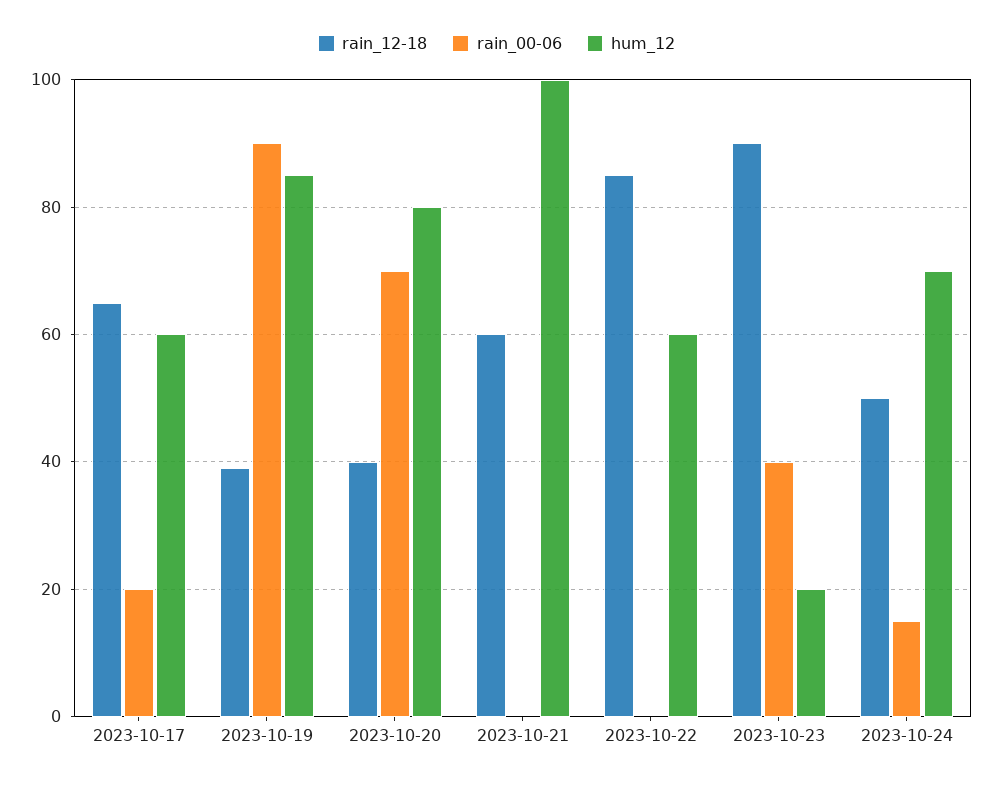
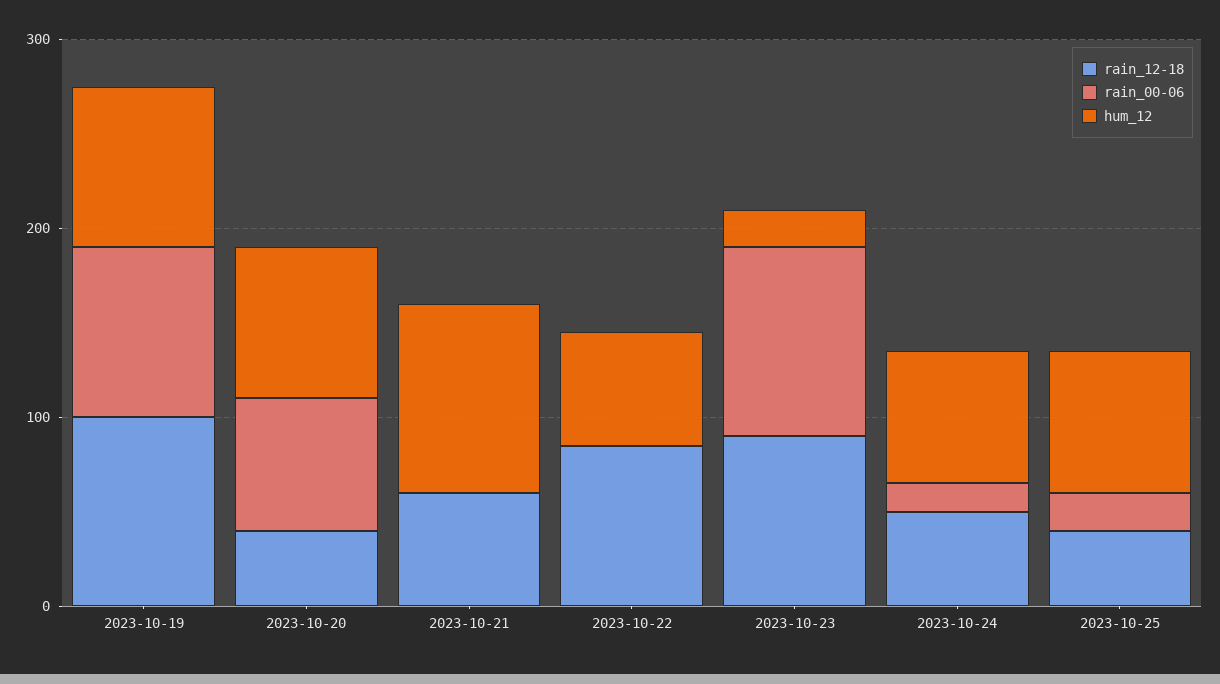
rain_12-18, 2023-10-17: 65 -> none
rain_00-06, 2023-10-17: 20 -> none
hum_12, 2023-10-17: 60 -> none
rain_12-18, 2023-10-19: 40 -> 100
rain_00-06, 2023-10-23: 40 -> 100
rain_12-18, 2023-10-25: none -> 40
rain_00-06, 2023-10-25: none -> 20
hum_12, 2023-10-25: none -> 80

